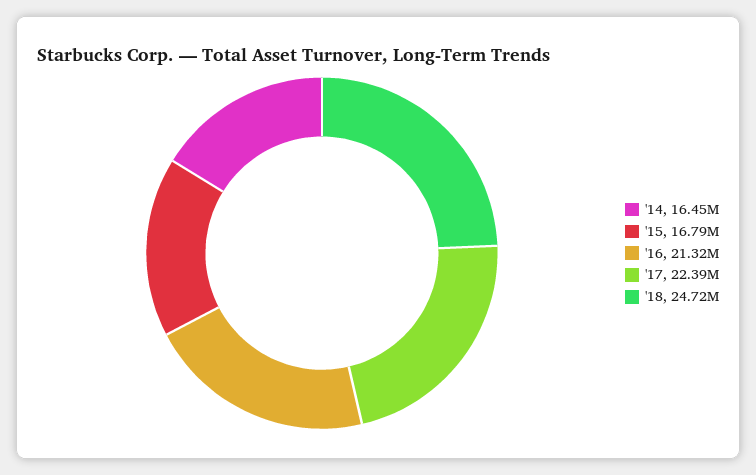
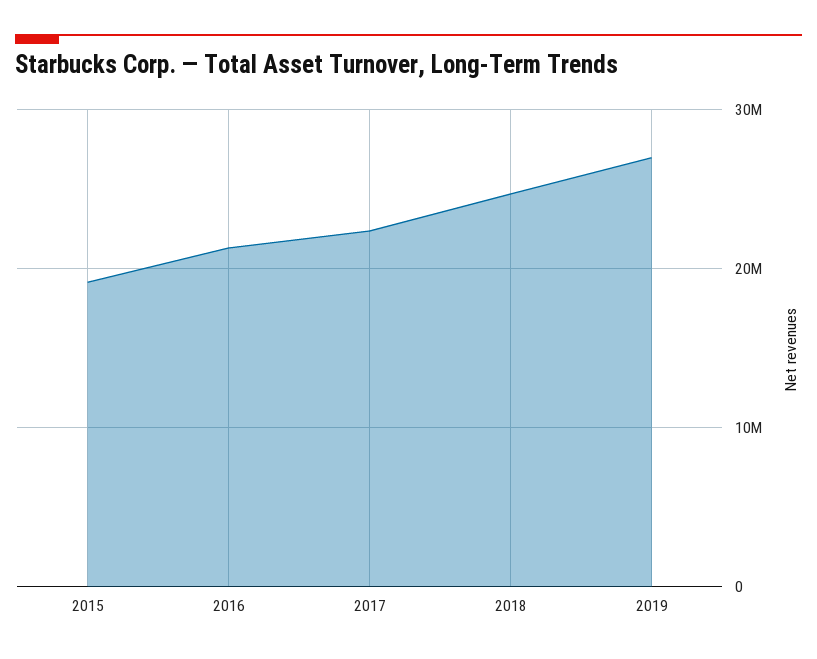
'14: 16450000 -> none
'15: 16790000 -> 19000000
2019: none -> 27000000

